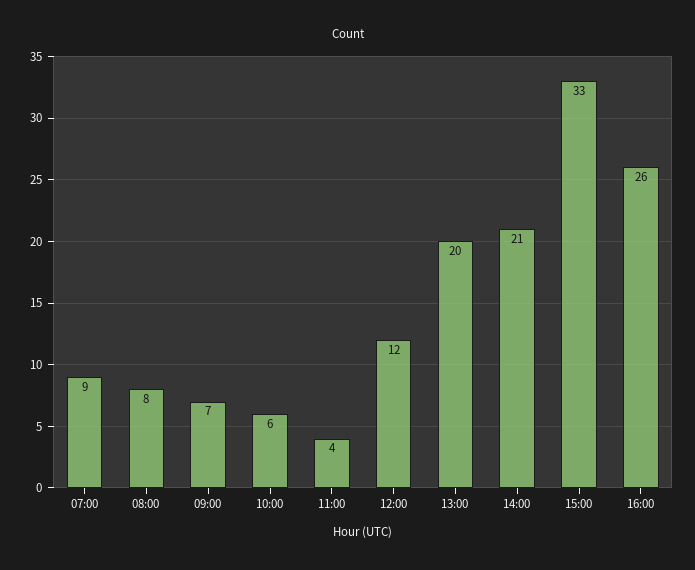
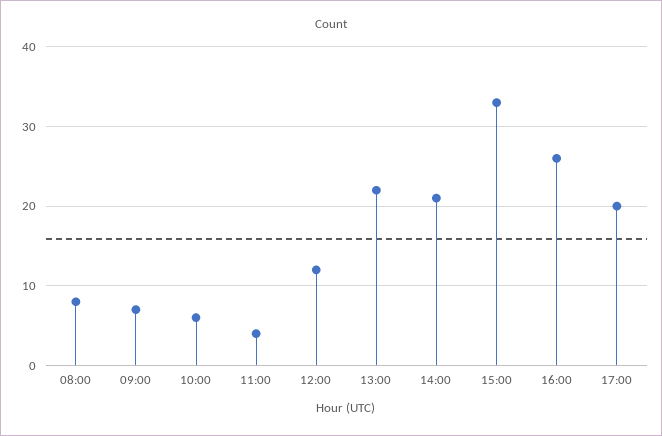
07:00: 9 -> none
13:00: 20 -> 22
17:00: none -> 20

